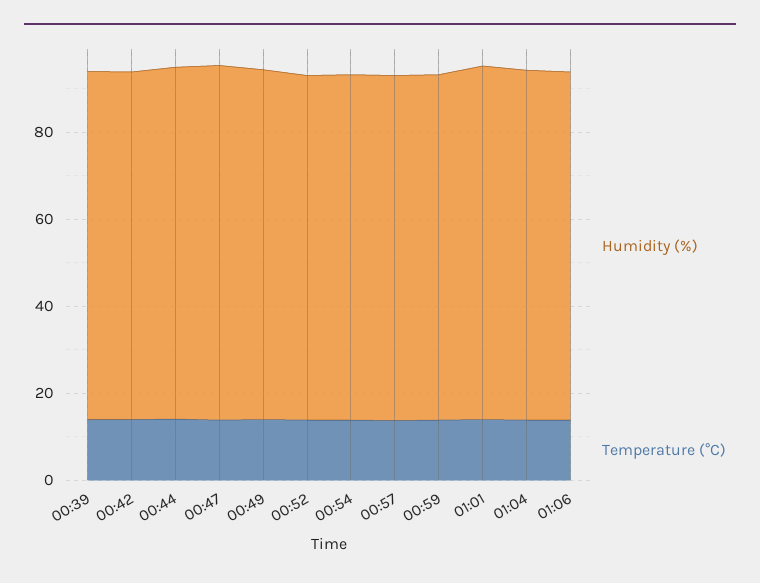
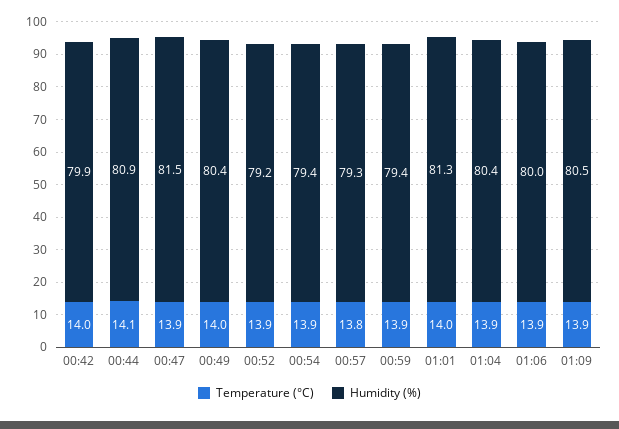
Humidity (%), 00:39: 80 -> none
Temperature (°C), 00:39: 15 -> none
Temperature (°C), 01:09: none -> 13.9
Humidity (%), 01:09: none -> 80.5

